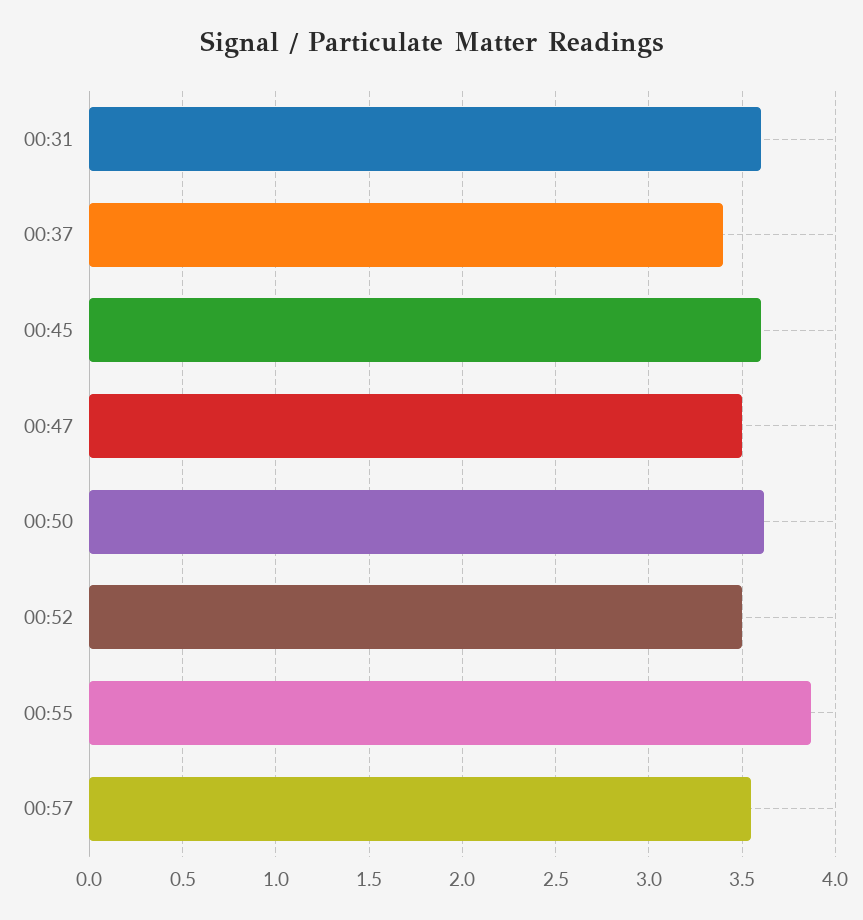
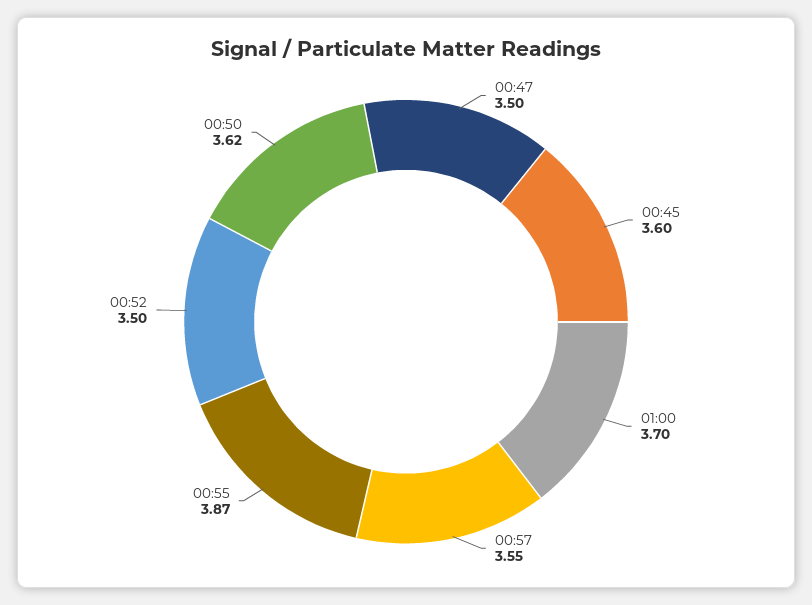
00:31: 3.6 -> none
00:37: 3.4 -> none
01:00: none -> 3.7

